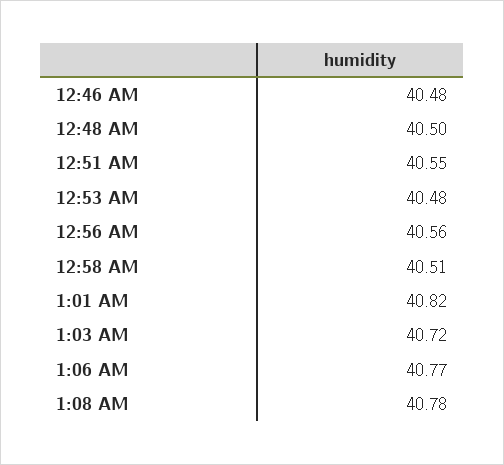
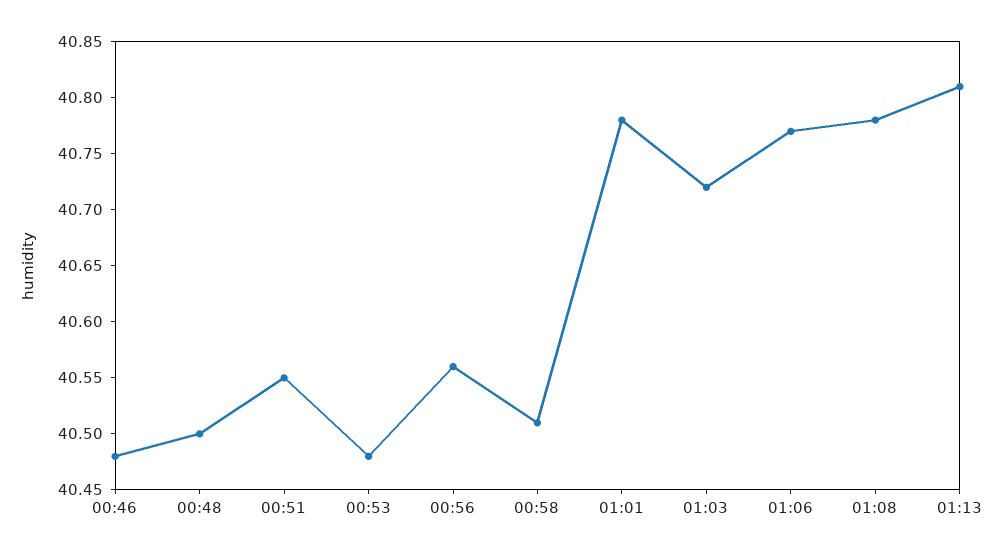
1:01 AM: 40.82 -> 40.78
01:13: none -> 40.81

